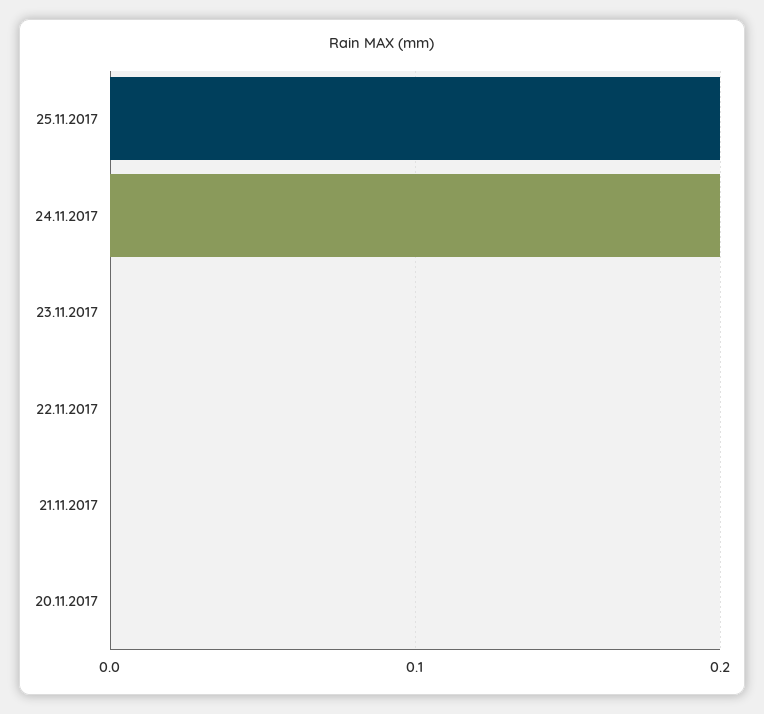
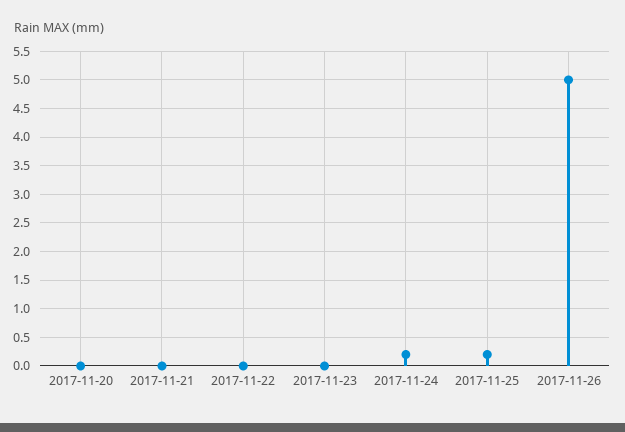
2017-11-26: none -> 5

